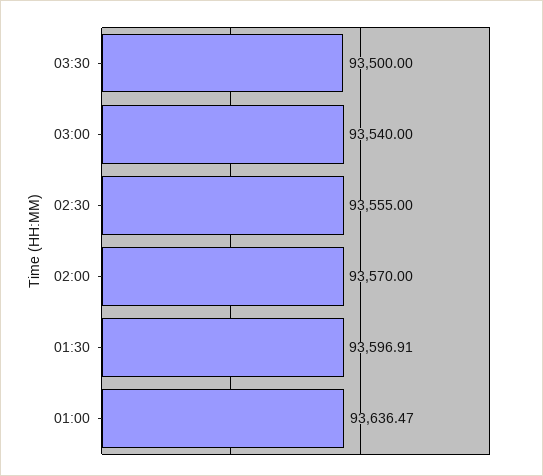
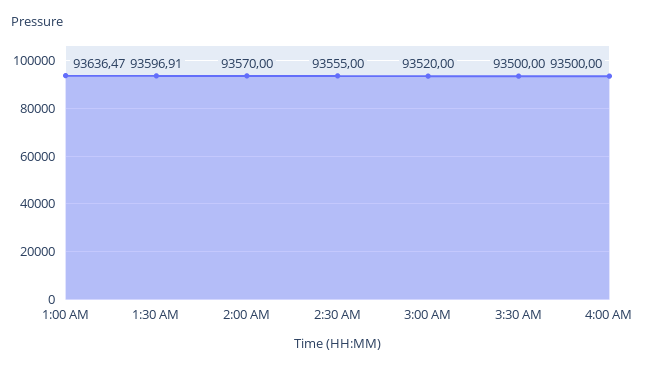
03:00: 93540 -> 93520
4:00 AM: none -> 93500

